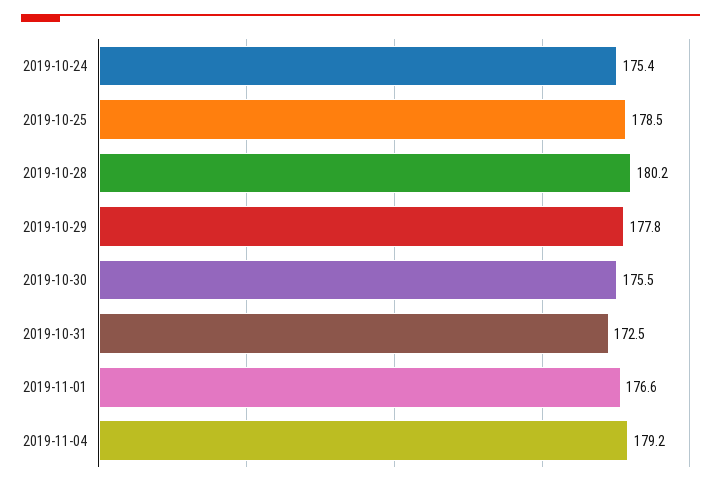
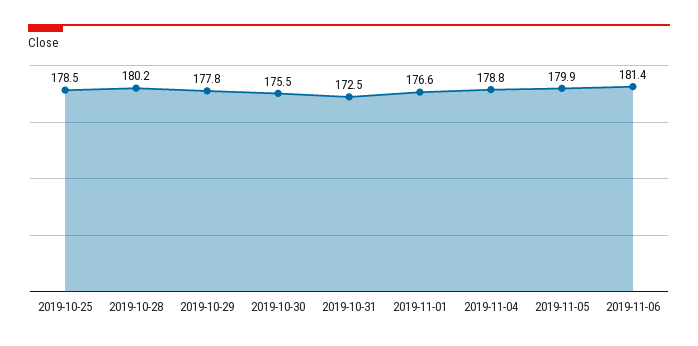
2019-10-24: 175.4 -> none
2019-11-04: 179.2 -> 178.8
2019-11-05: none -> 179.9
2019-11-06: none -> 181.4

